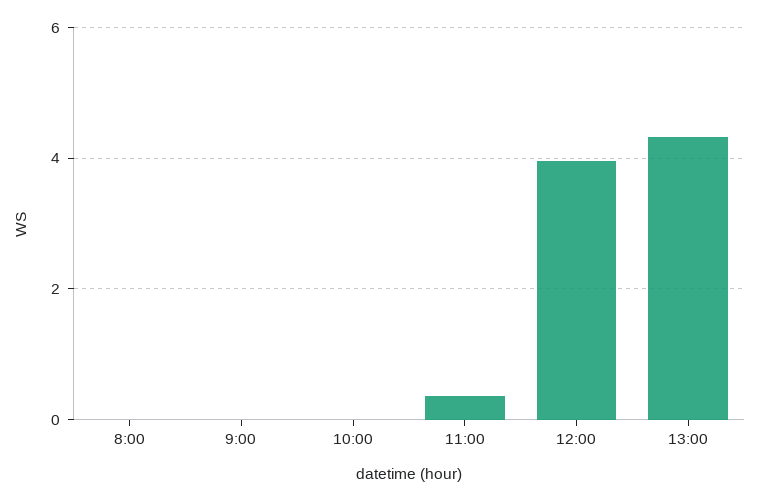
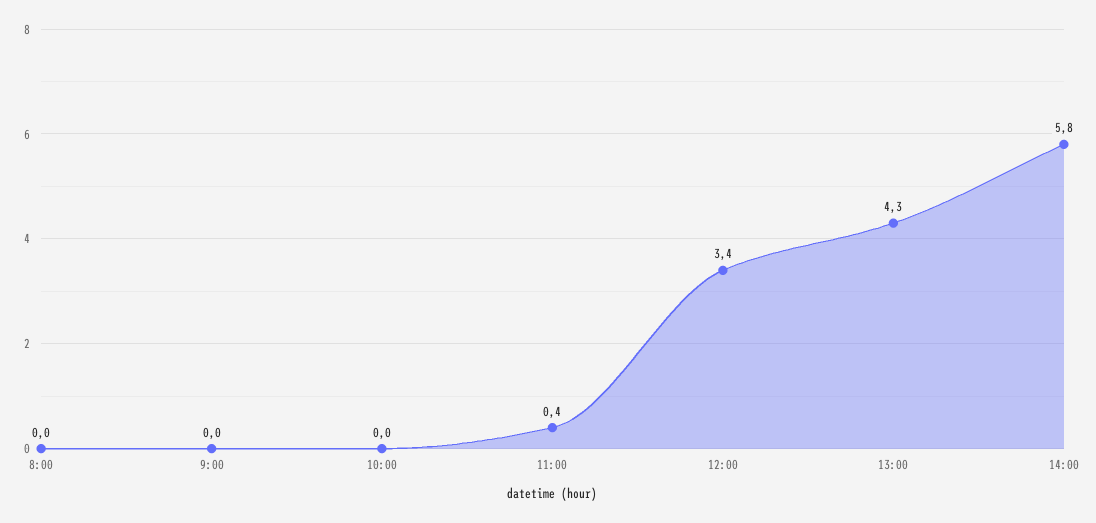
12:00: 4 -> 3.4
14:00: none -> 5.8

